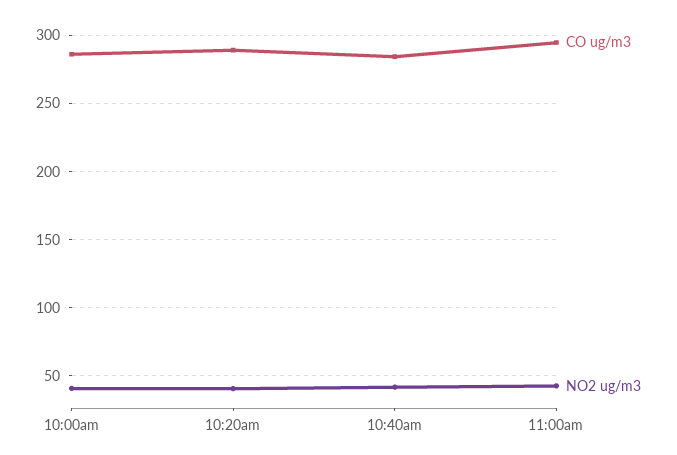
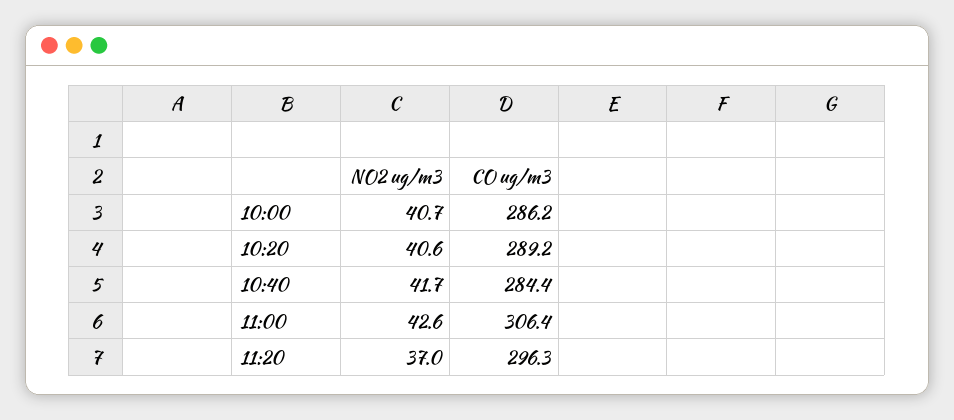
CO ug/m3, 11:00am: 295 -> 306.4
NO2 ug/m3, 11:20: none -> 37
CO ug/m3, 11:20: none -> 296.3

